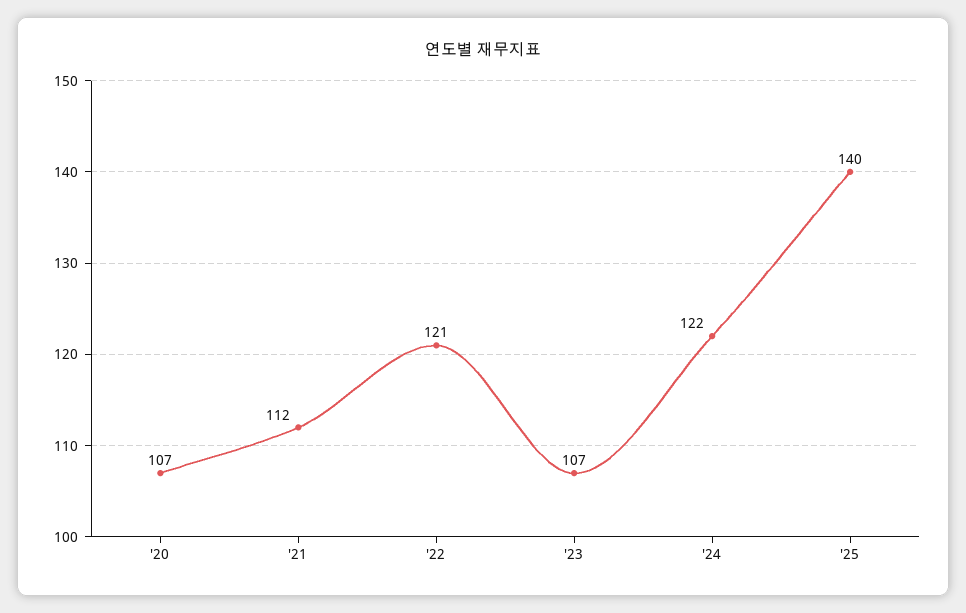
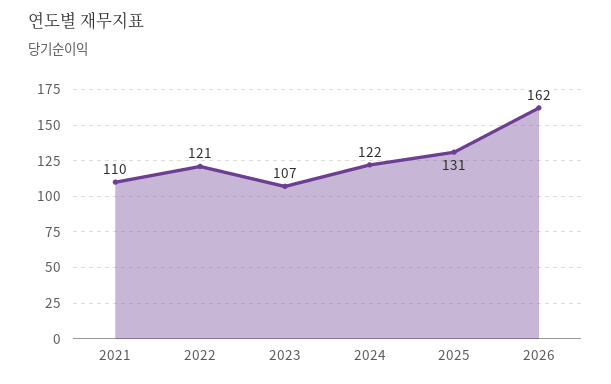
'20: 107 -> none
'21: 112 -> 110
'25: 140 -> 131
2026: none -> 162

